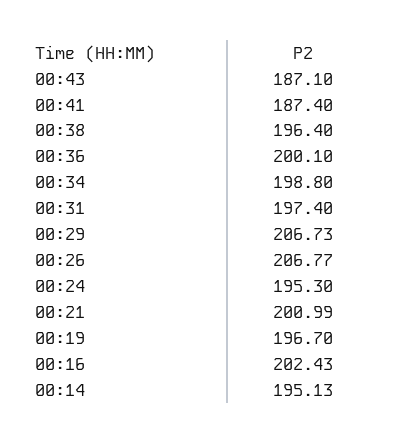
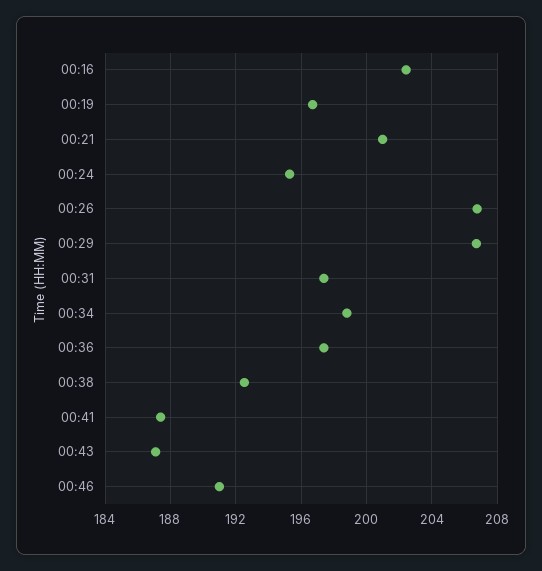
00:38: 196.4 -> 192.5
00:36: 200.1 -> 197.5
00:14: 195.13 -> none
00:46: none -> 191

